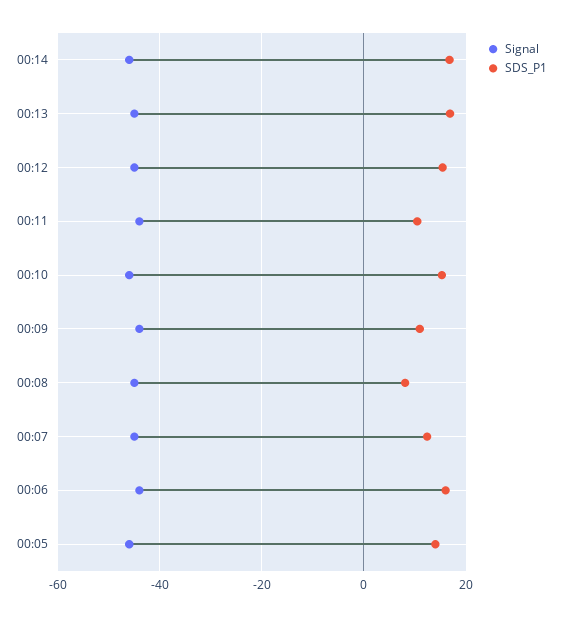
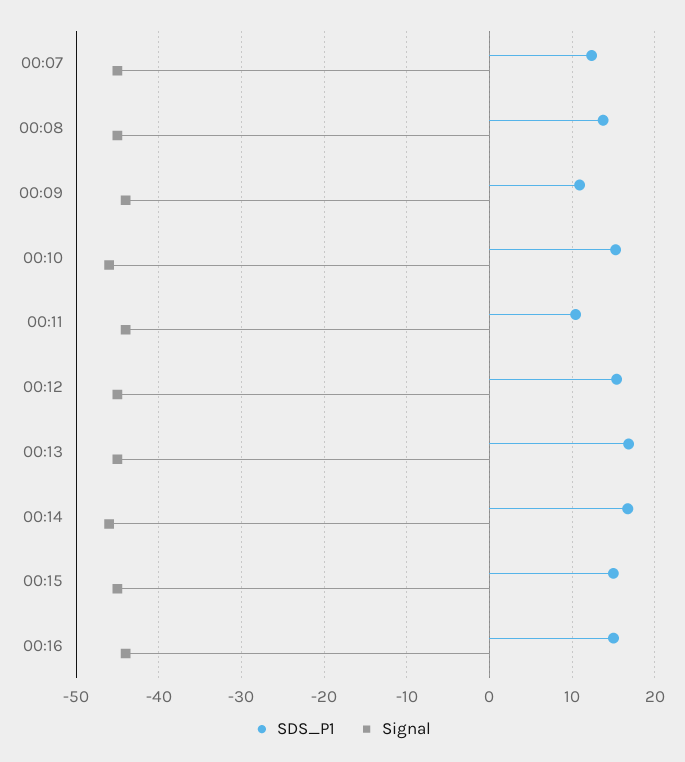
SDS_P1, 00:08: 8 -> 14
Signal, 00:06: -44 -> none
SDS_P1, 00:06: 16 -> none
Signal, 00:05: -46 -> none
SDS_P1, 00:05: 14 -> none
SDS_P1, 00:15: none -> 15
Signal, 00:15: none -> -45
SDS_P1, 00:16: none -> 15
Signal, 00:16: none -> -44

